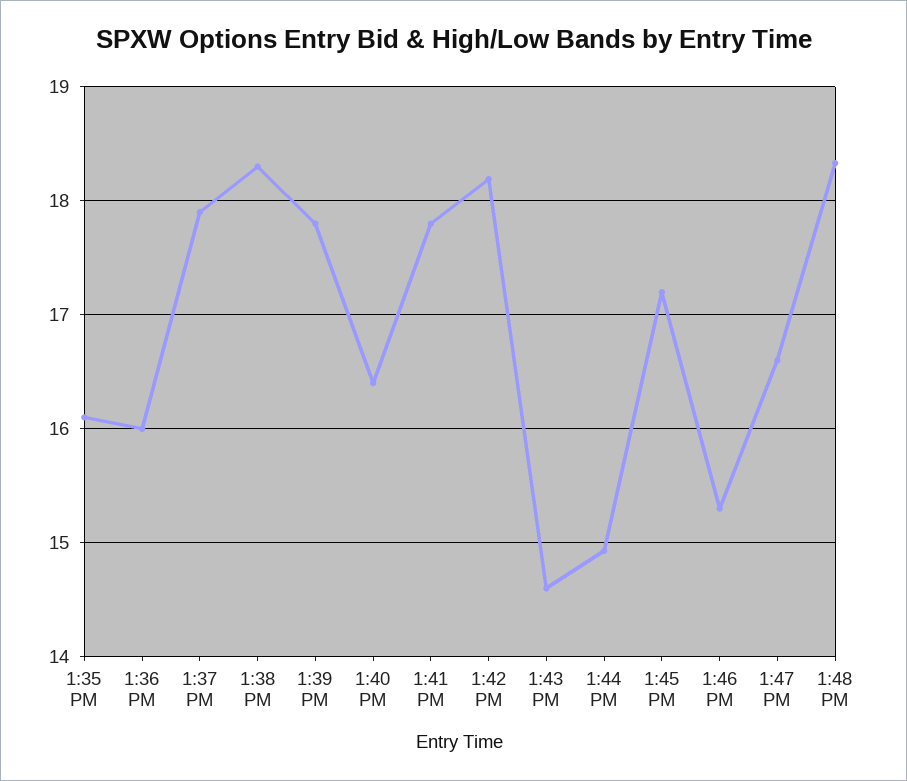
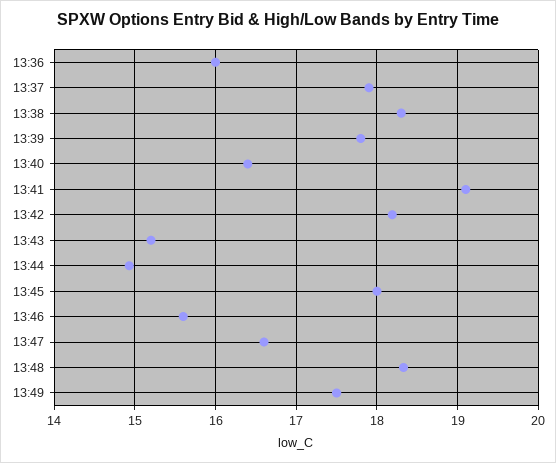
1:35 PM: 16.1 -> none
1:41 PM: 17.8 -> 19.1
1:43 PM: 14.6 -> 15.2
1:45 PM: 17.2 -> 18
1:46 PM: 15.3 -> 15.6
13:49: none -> 17.5

